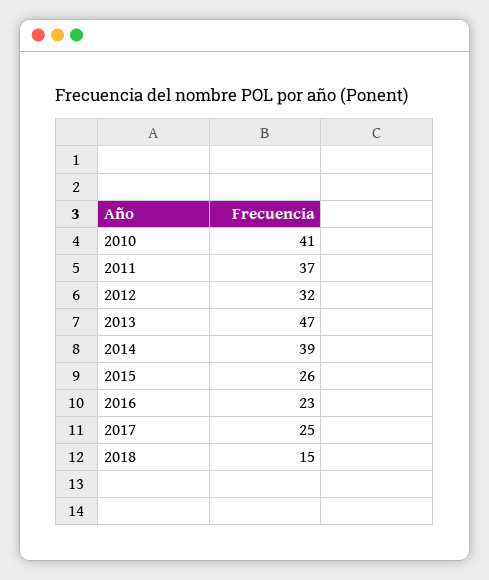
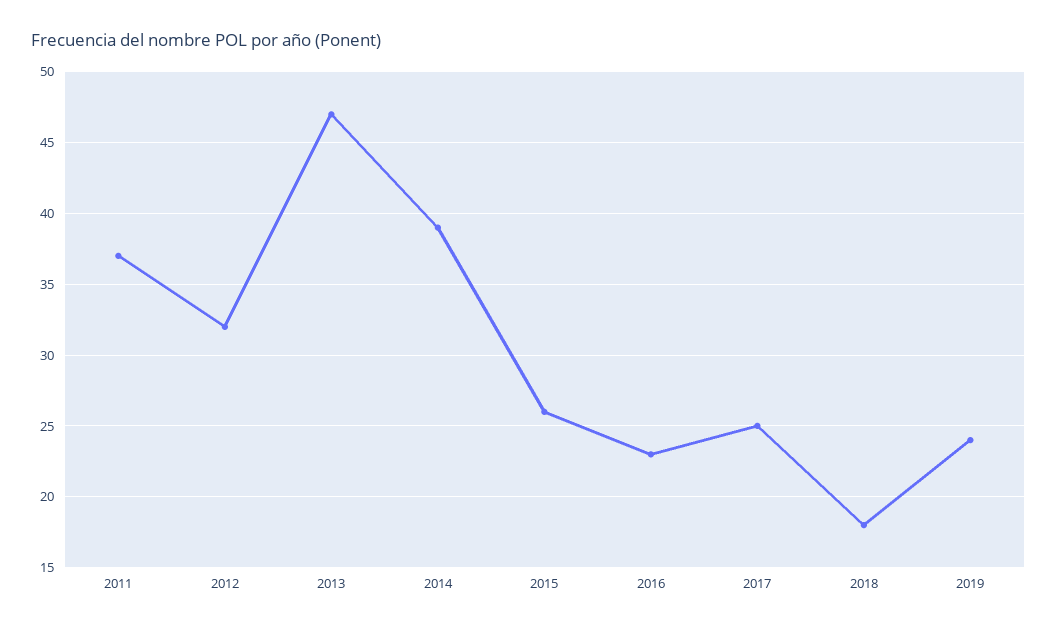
2010: 41 -> none
2018: 15 -> 18
2019: none -> 24

